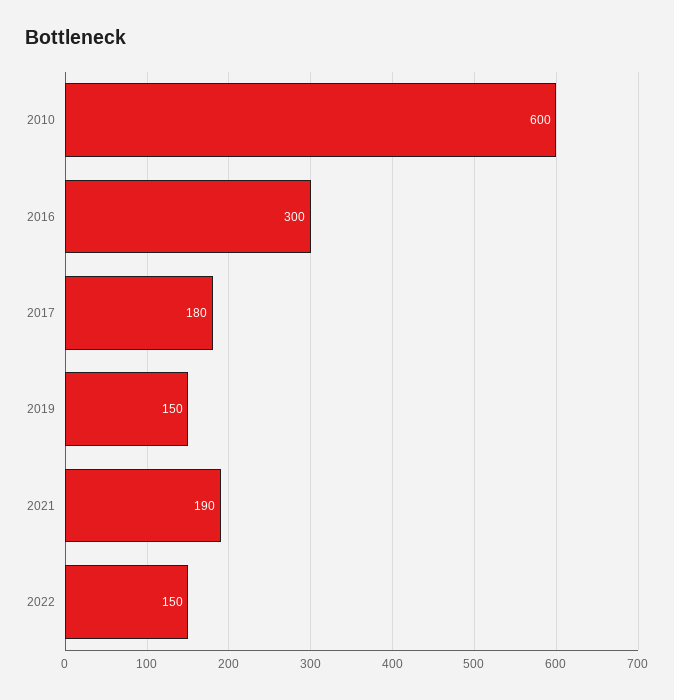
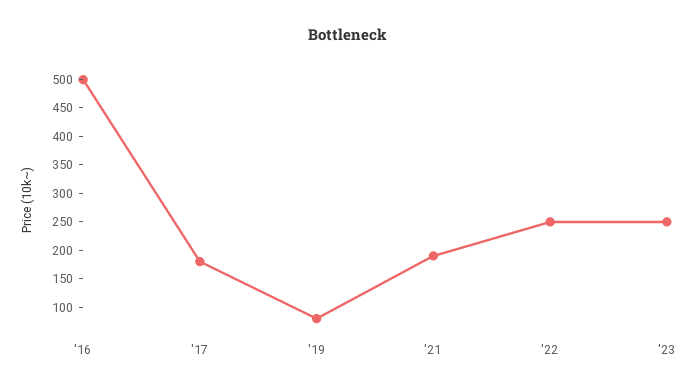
2010: 600 -> none
2016: 300 -> 500
2019: 150 -> 75
2022: 150 -> 250
'23: none -> 250

